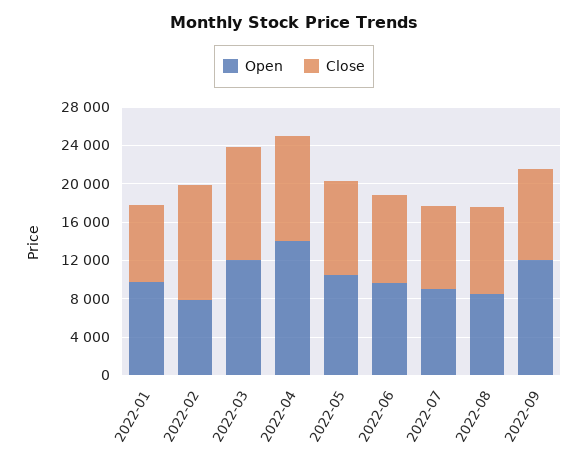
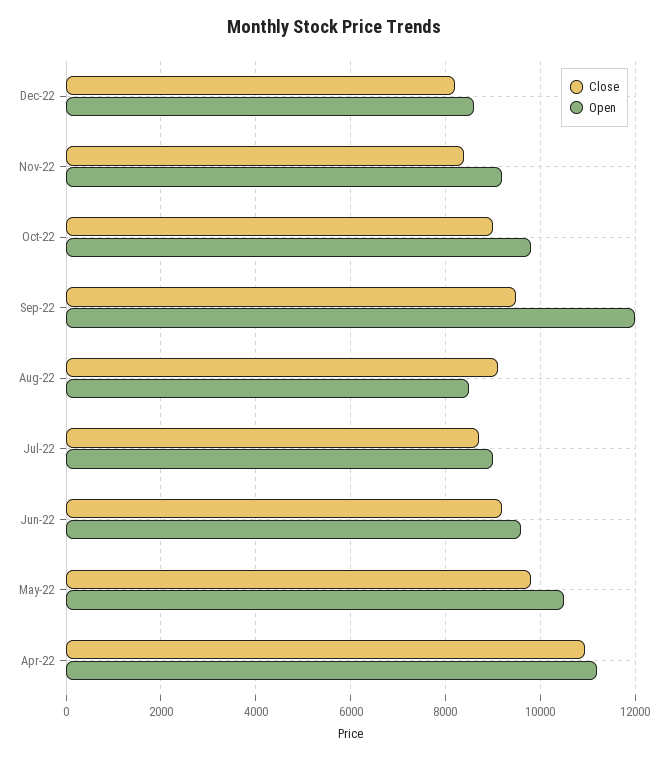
Open, 2022-01: 10000 -> none
Close, 2022-01: 8000 -> none
Open, 2022-02: 8000 -> none
Close, 2022-02: 12000 -> none
Open, 2022-03: 12000 -> none
Close, 2022-03: 12000 -> none
Open, 2022-04: 14000 -> 11200
Close, Dec-22: none -> 8200
Open, Dec-22: none -> 8600
Close, Nov-22: none -> 8400
Open, Nov-22: none -> 9200
Close, Oct-22: none -> 9000
Open, Oct-22: none -> 9800

